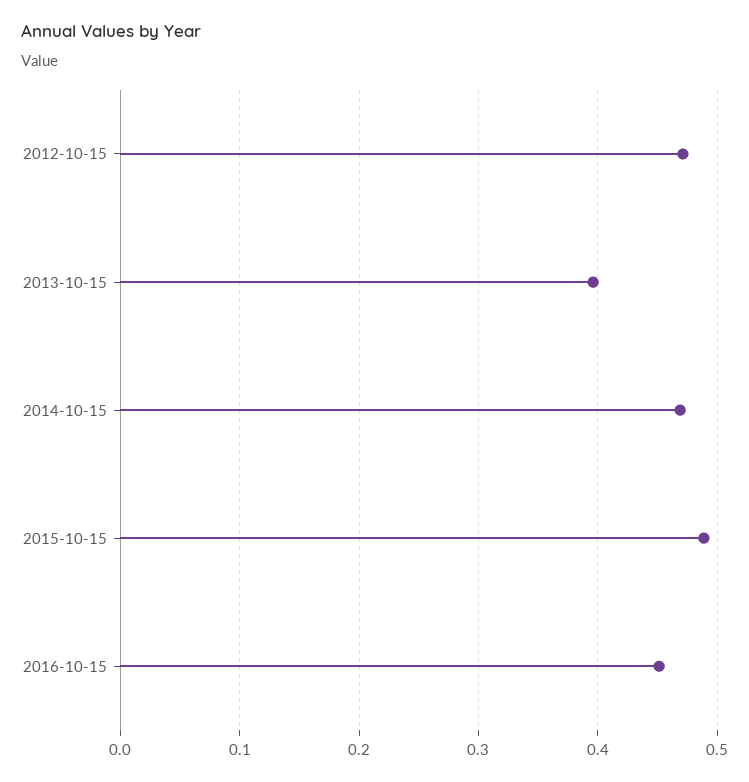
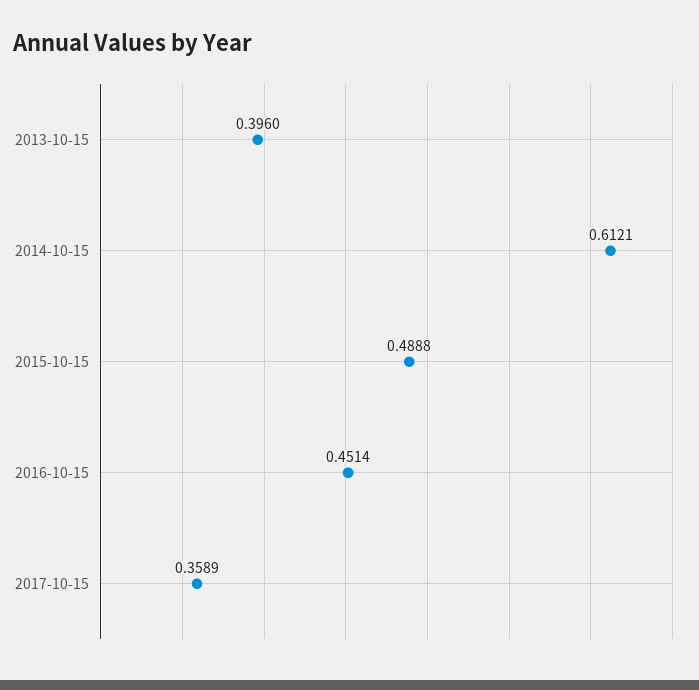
2012-10-15: 0.47 -> none
2014-10-15: 0.47 -> 0.6121
2017-10-15: none -> 0.3589

